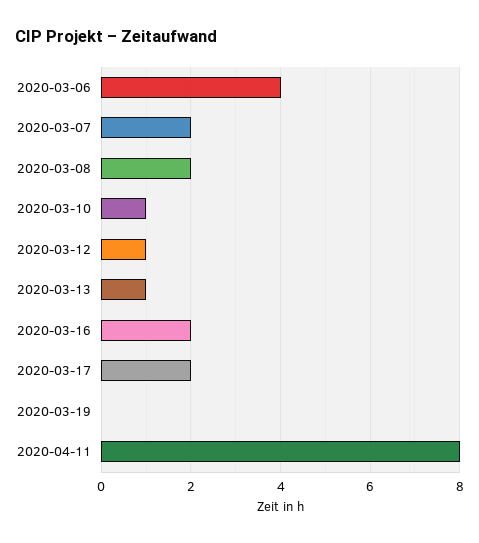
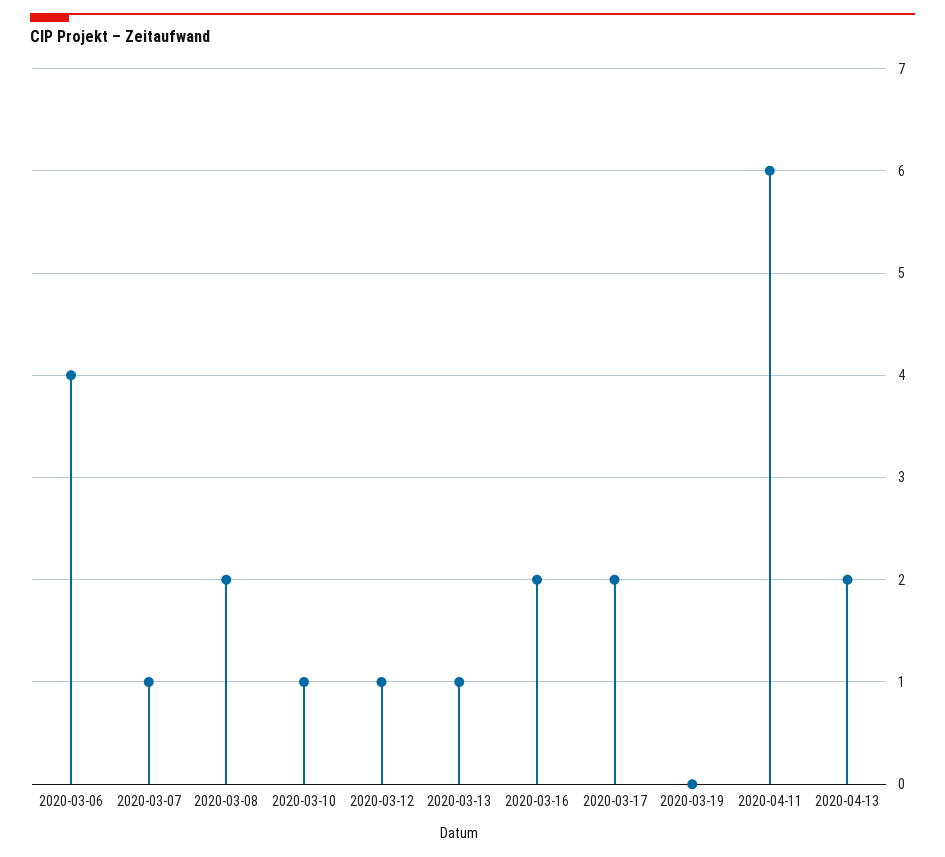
2020-03-07: 2 -> 1
2020-04-11: 8 -> 6
2020-04-13: none -> 2

